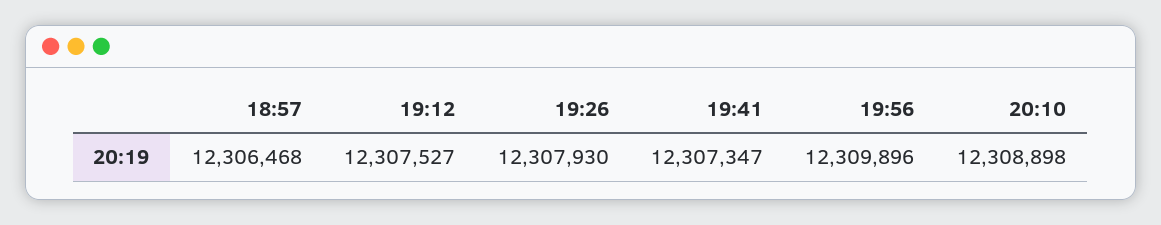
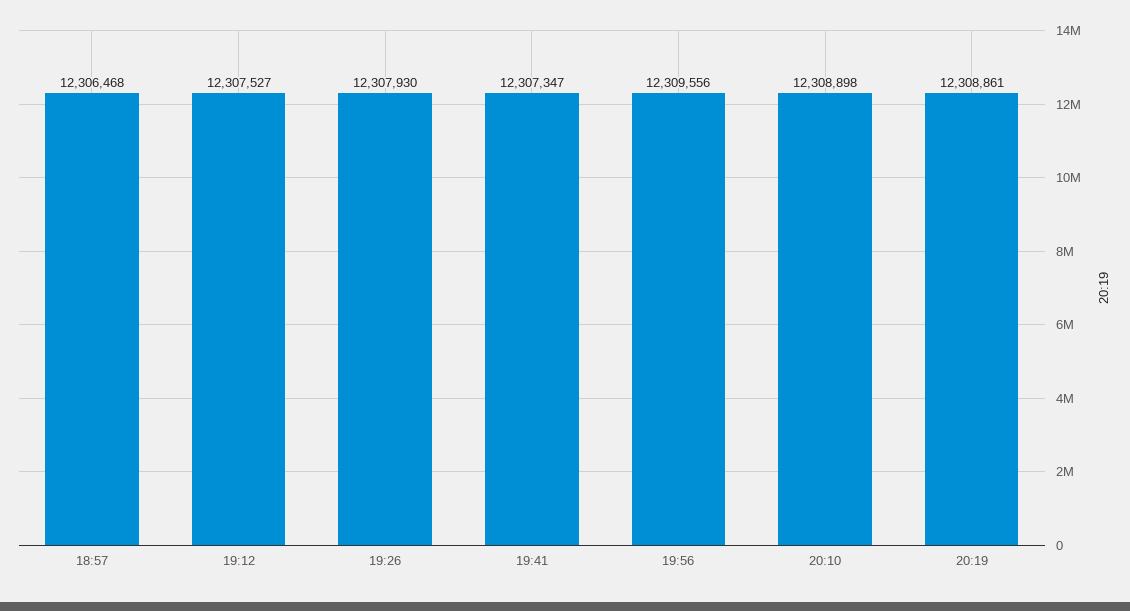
19:56: 12309896 -> 12309556
20:19: none -> 12308861

